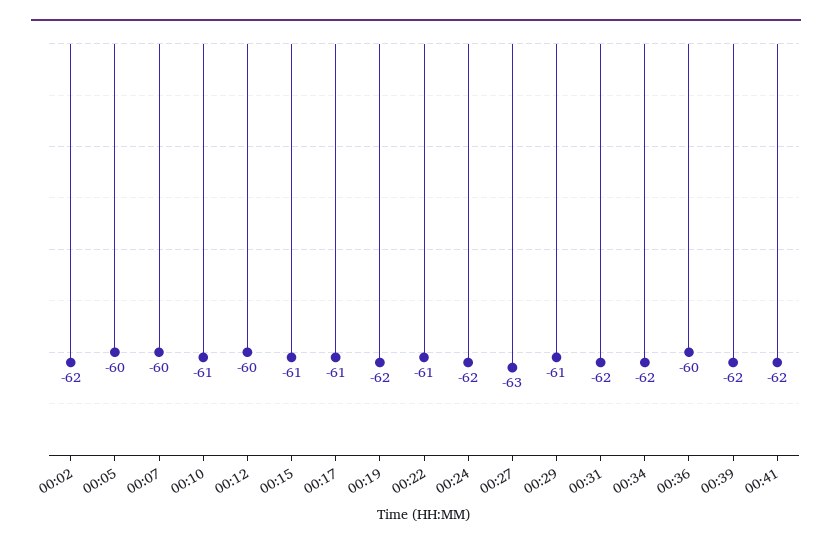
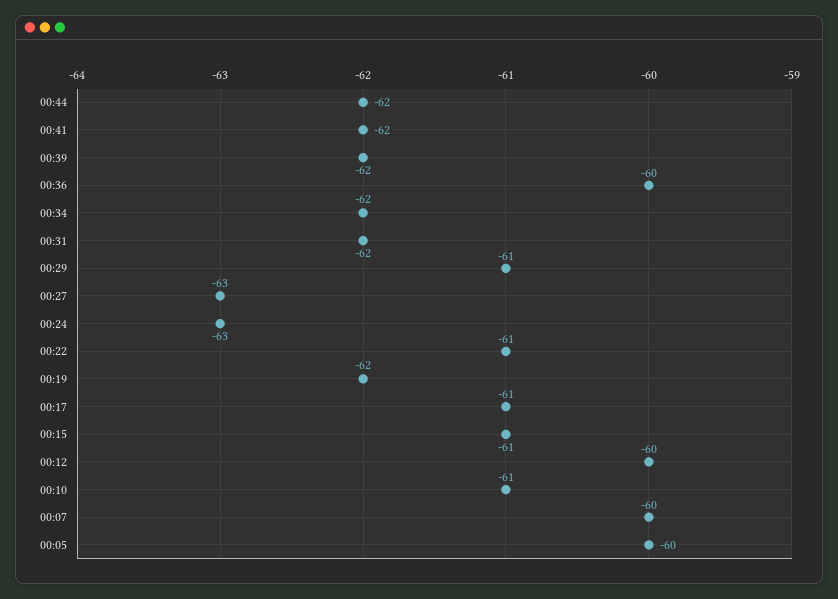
00:02: -62 -> none
00:24: -62 -> -63
00:44: none -> -62

